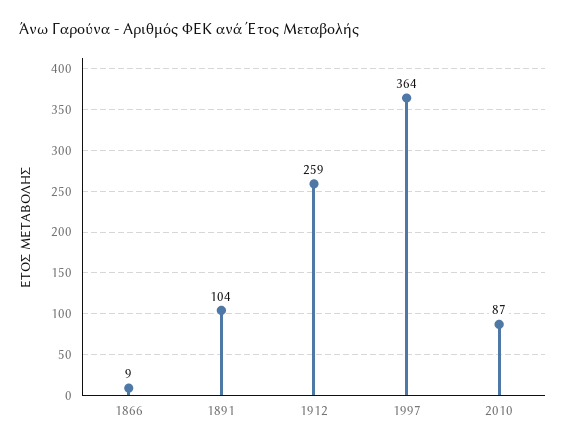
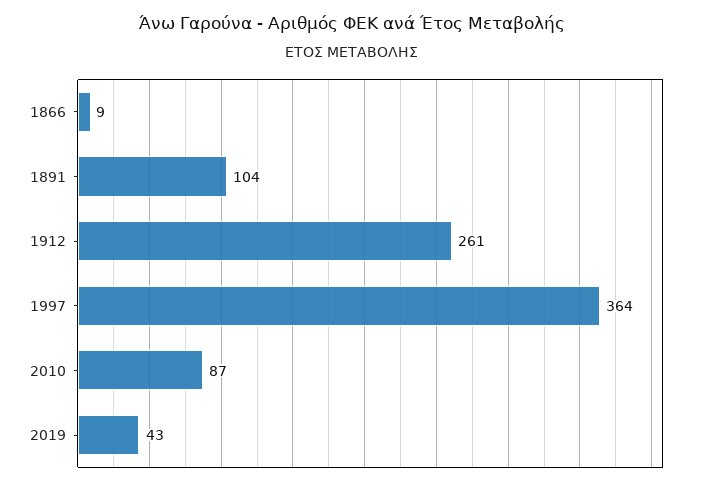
1912: 259 -> 261
2019: none -> 43

